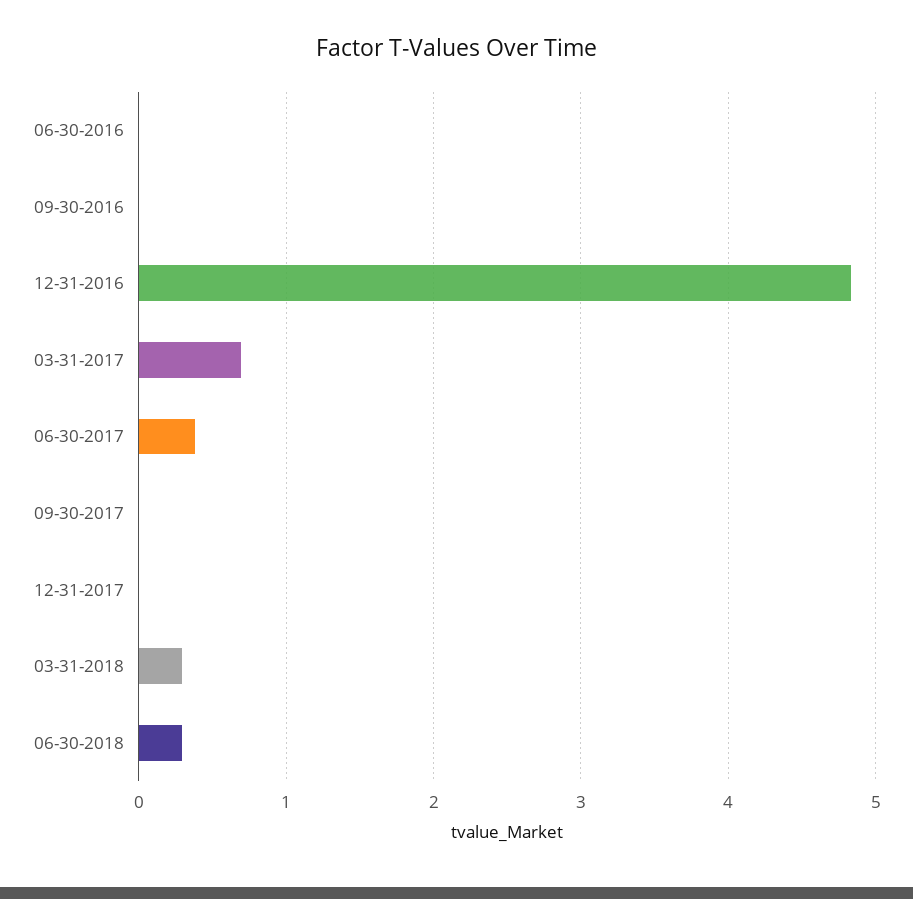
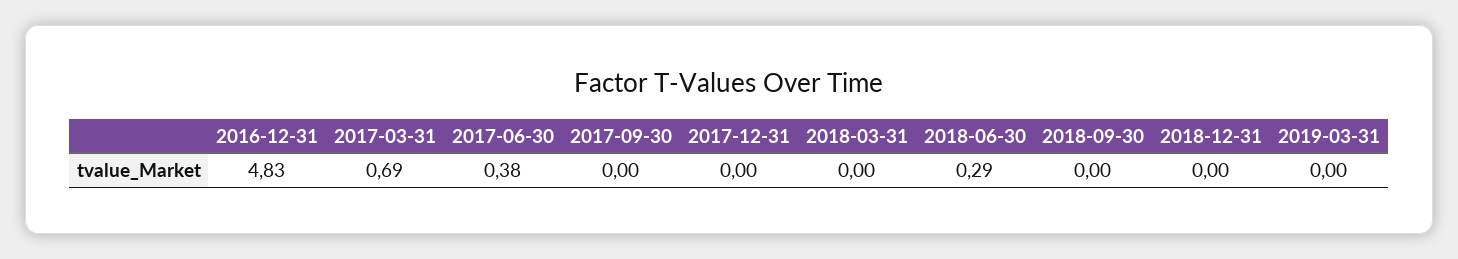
06-30-2016: 0 -> none
09-30-2016: 0 -> none
03-31-2018: 0.3 -> 0
2018-09-30: none -> 0
2018-12-31: none -> 0
2019-03-31: none -> 0

